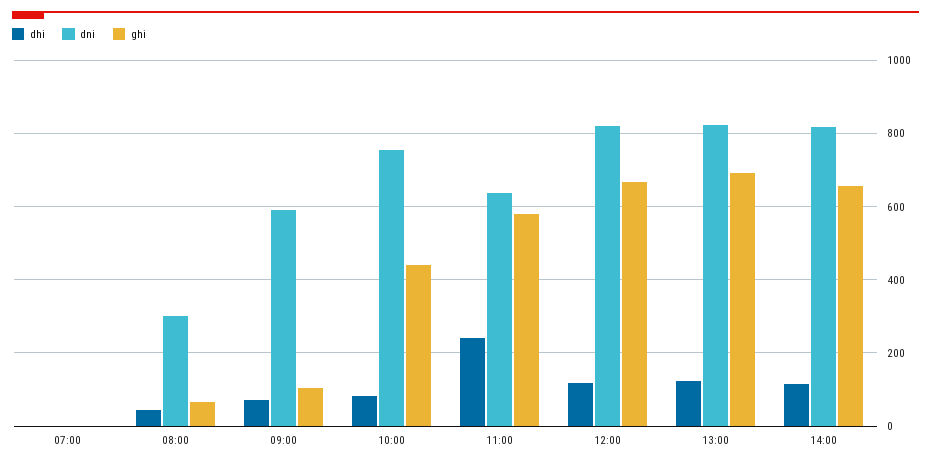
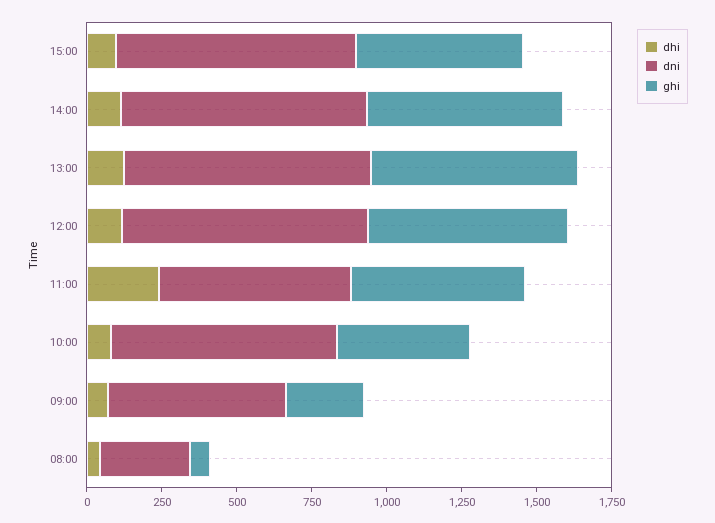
dhi, 07:00: 0 -> none
dni, 07:00: 0 -> none
ghi, 07:00: 0 -> none
ghi, 09:00: 100 -> 250
dhi, 15:00: none -> 100
dni, 15:00: none -> 800
ghi, 15:00: none -> 550

